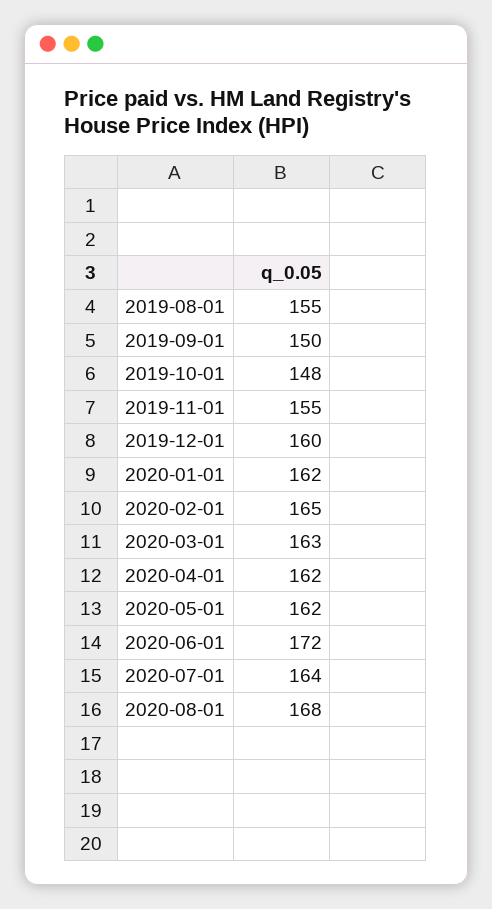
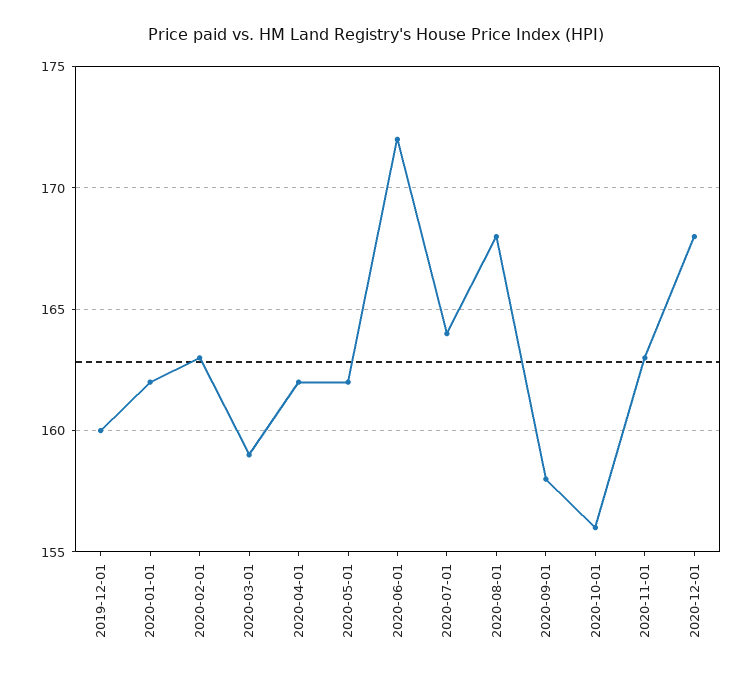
2019-08-01: 155 -> none
2019-09-01: 150 -> none
2019-10-01: 148 -> none
2019-11-01: 155 -> none
2020-02-01: 165 -> 163
2020-03-01: 163 -> 159
2020-09-01: none -> 158
2020-10-01: none -> 156
2020-11-01: none -> 163
2020-12-01: none -> 168

